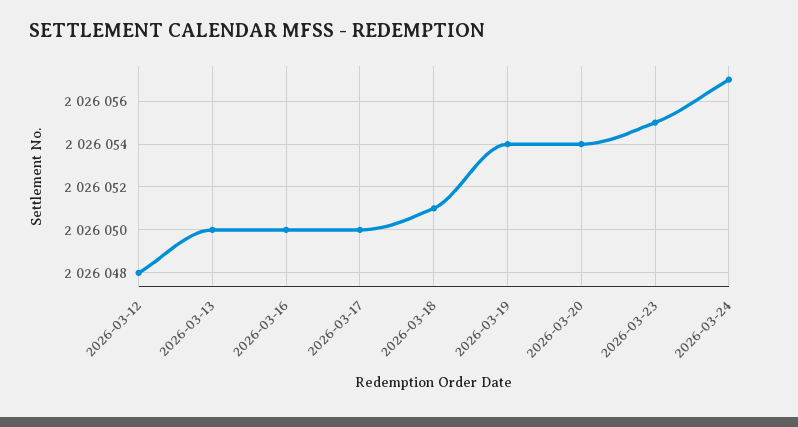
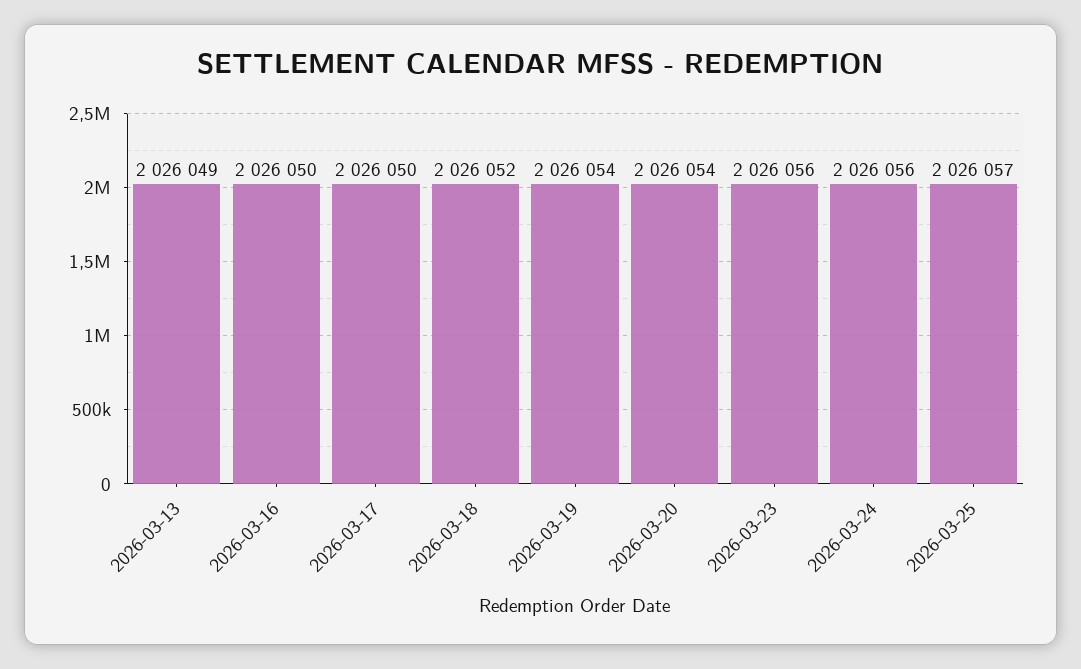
2026-03-12: 2026048 -> none
2026-03-13: 2026050 -> 2026049
2026-03-18: 2026051 -> 2026052
2026-03-23: 2026055 -> 2026056
2026-03-24: 2026057 -> 2026056
2026-03-25: none -> 2026057

